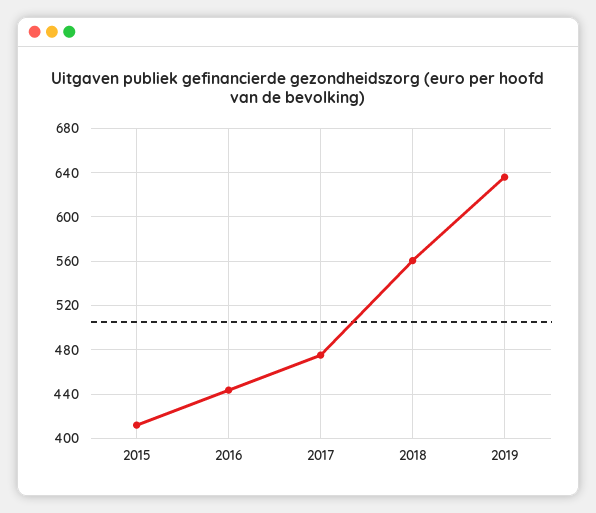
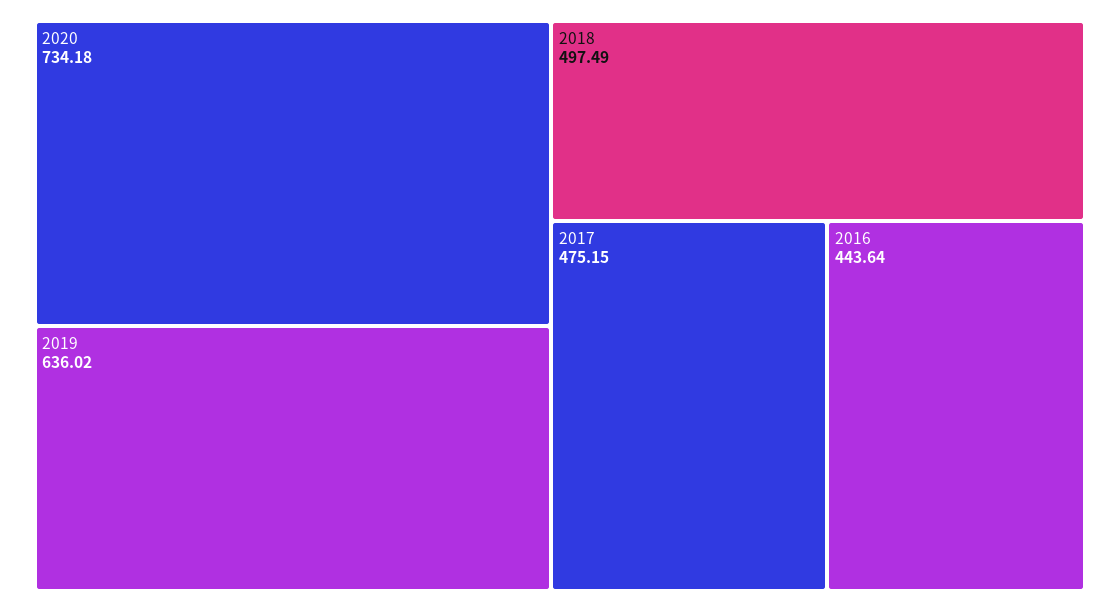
2015: 410 -> none
2018: 560 -> 497.49
2020: none -> 734.18

